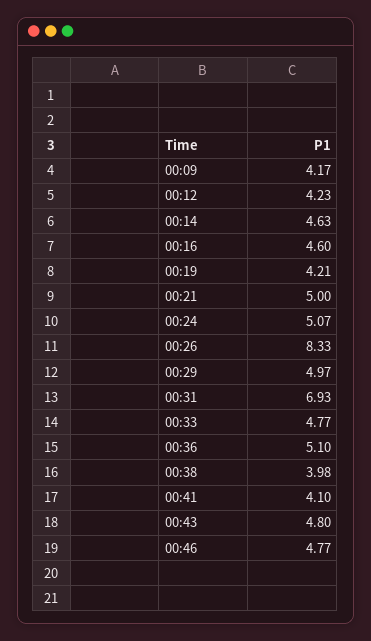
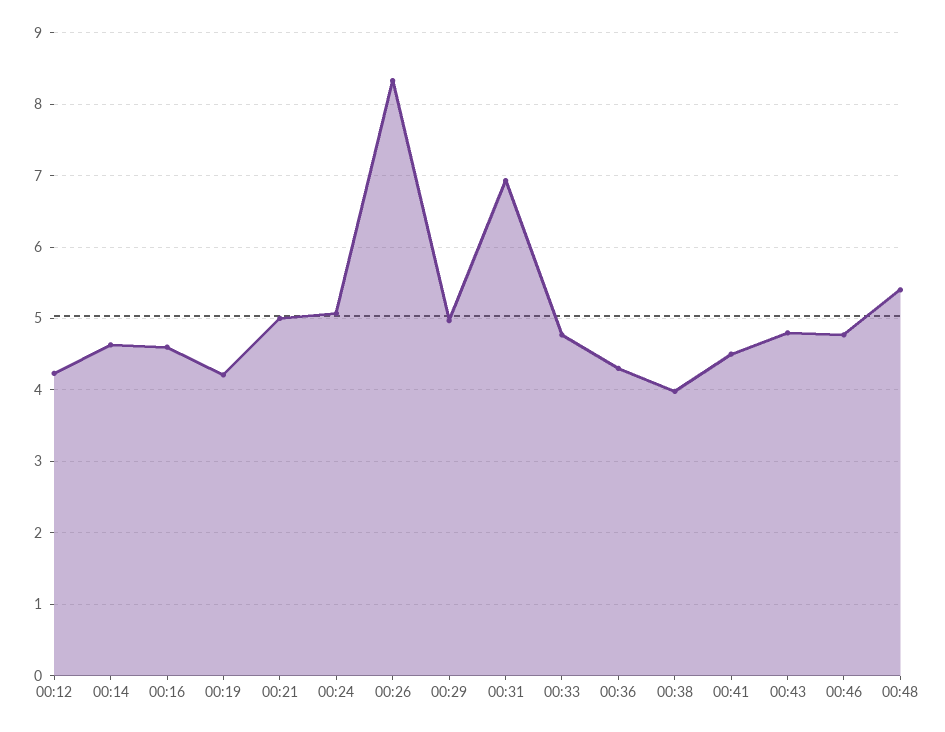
00:09: 4.17 -> none
00:36: 5.1 -> 4.3
00:41: 4.1 -> 4.5
00:48: none -> 5.4

